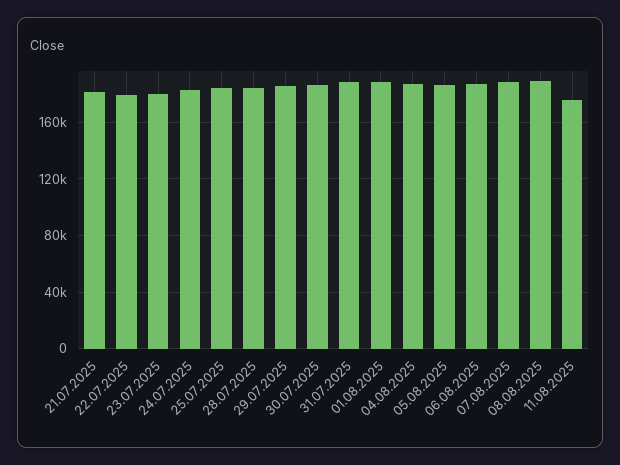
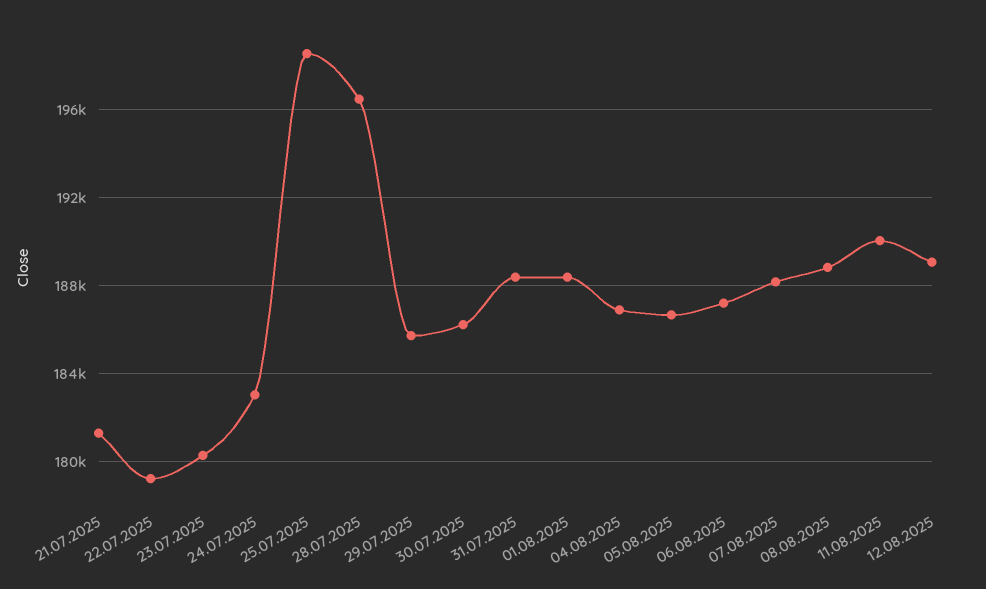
25.07.2025: 185000 -> 198500
28.07.2025: 185000 -> 196500
11.08.2025: 175000 -> 190000
12.08.2025: none -> 189000

